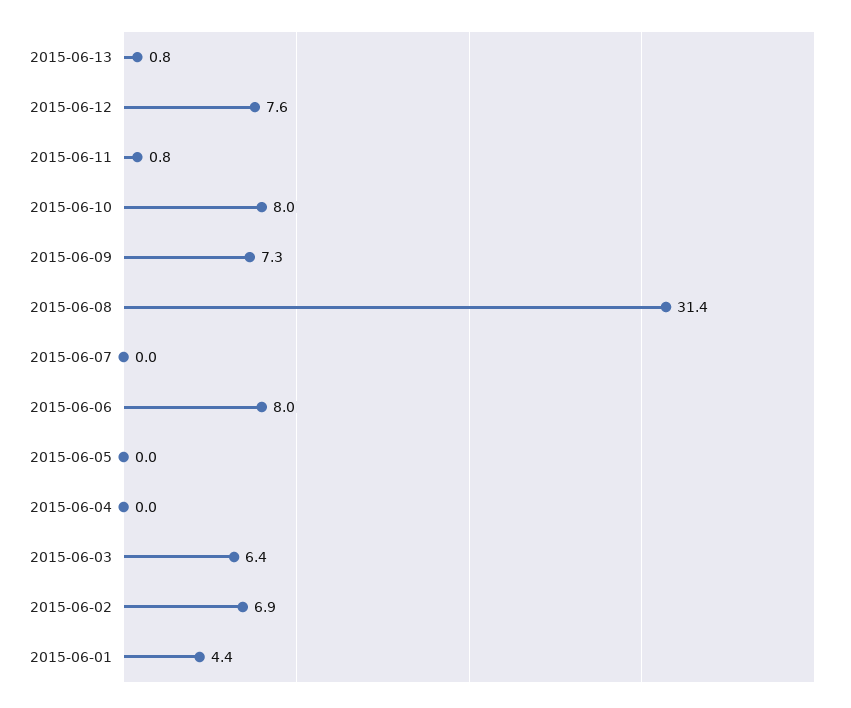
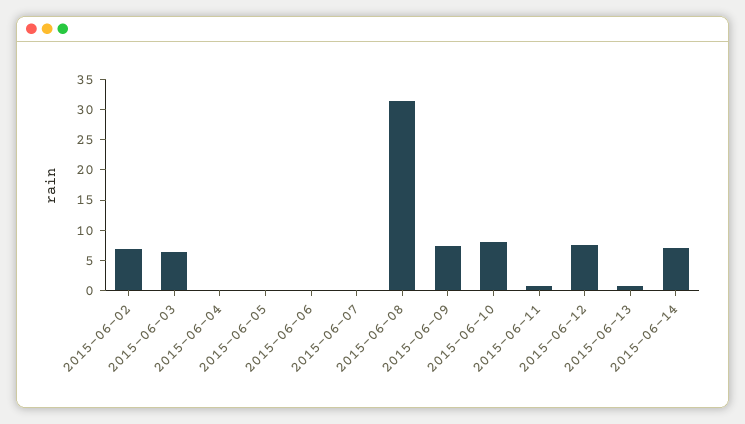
2015-06-06: 8 -> 0
2015-06-01: 4.4 -> none
2015-06-14: none -> 7.5

